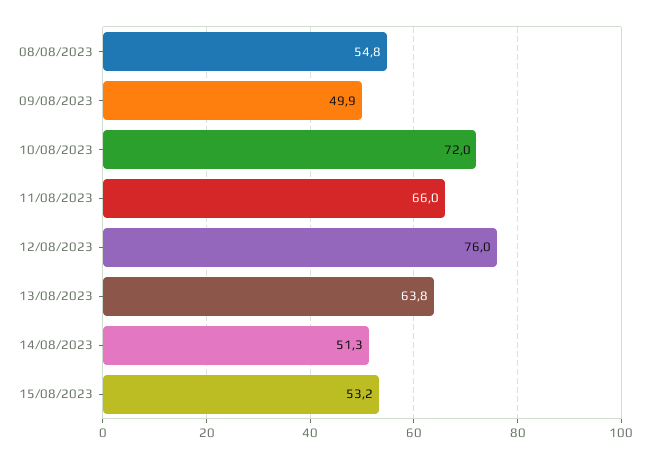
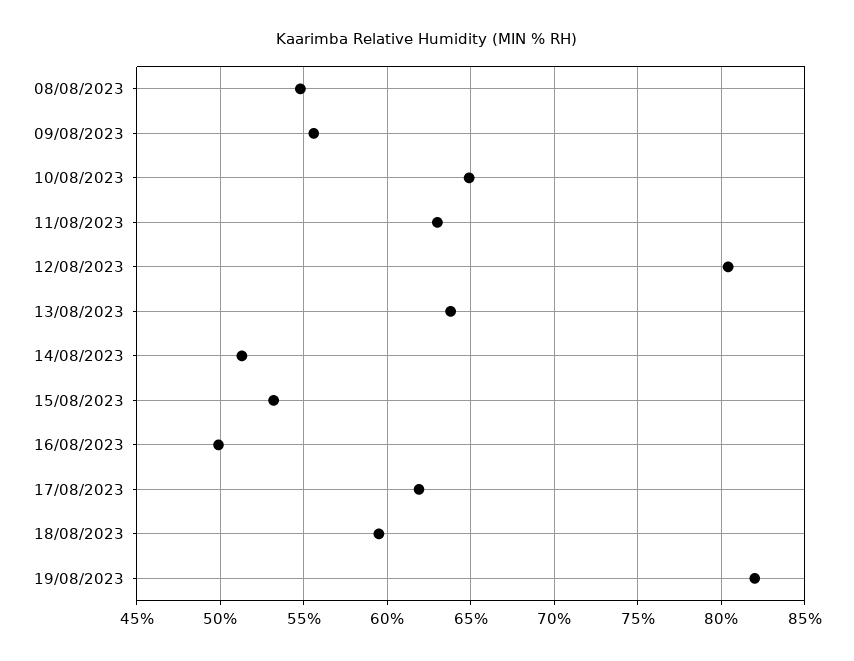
09/08/2023: 49.9 -> 55.5
10/08/2023: 72 -> 65
11/08/2023: 66 -> 63
12/08/2023: 76 -> 80.5
16/08/2023: none -> 50
17/08/2023: none -> 62
18/08/2023: none -> 59.5
19/08/2023: none -> 82

